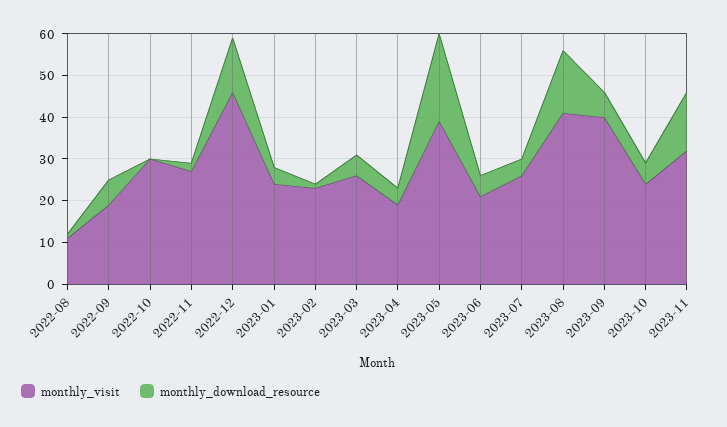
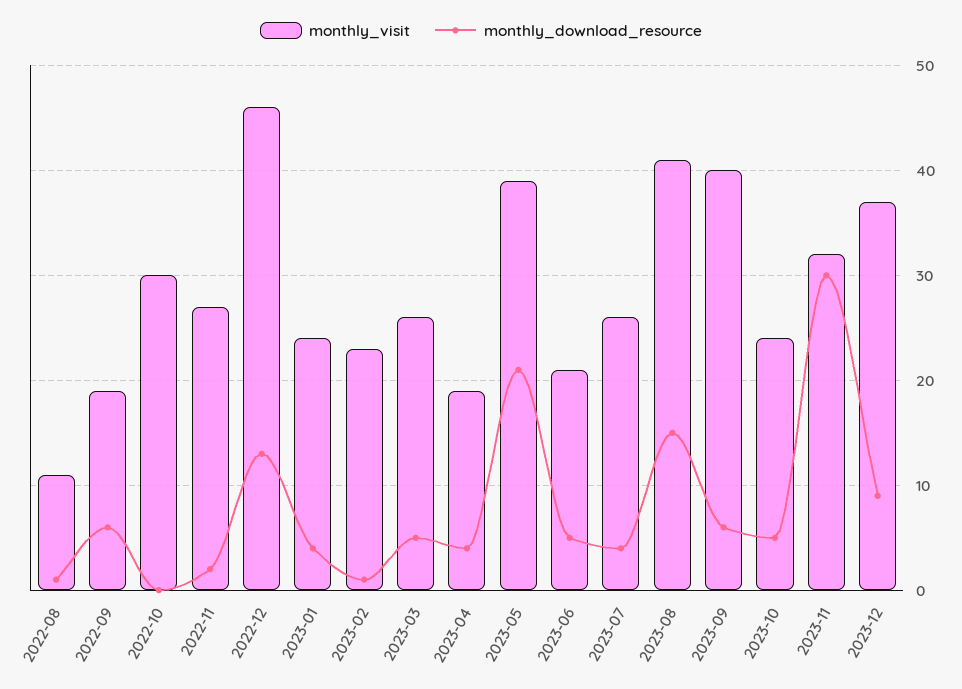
monthly_download_resource, 2023-11: 15 -> 30
monthly_visit, 2023-12: none -> 37
monthly_download_resource, 2023-12: none -> 9

